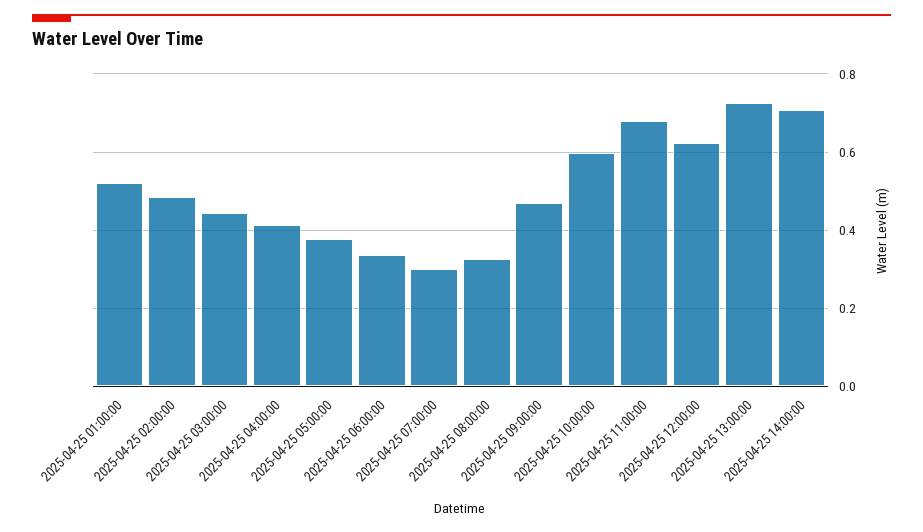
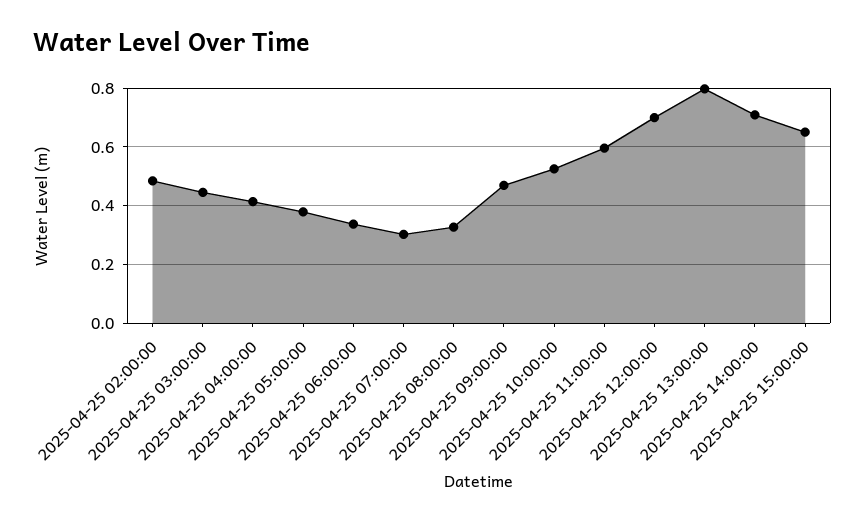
2025-04-25 01:00:00: 0.52 -> none
2025-04-25 10:00:00: 0.6 -> 0.525
2025-04-25 11:00:00: 0.68 -> 0.6
2025-04-25 12:00:00: 0.62 -> 0.7
2025-04-25 13:00:00: 0.72 -> 0.8
2025-04-25 15:00:00: none -> 0.65

